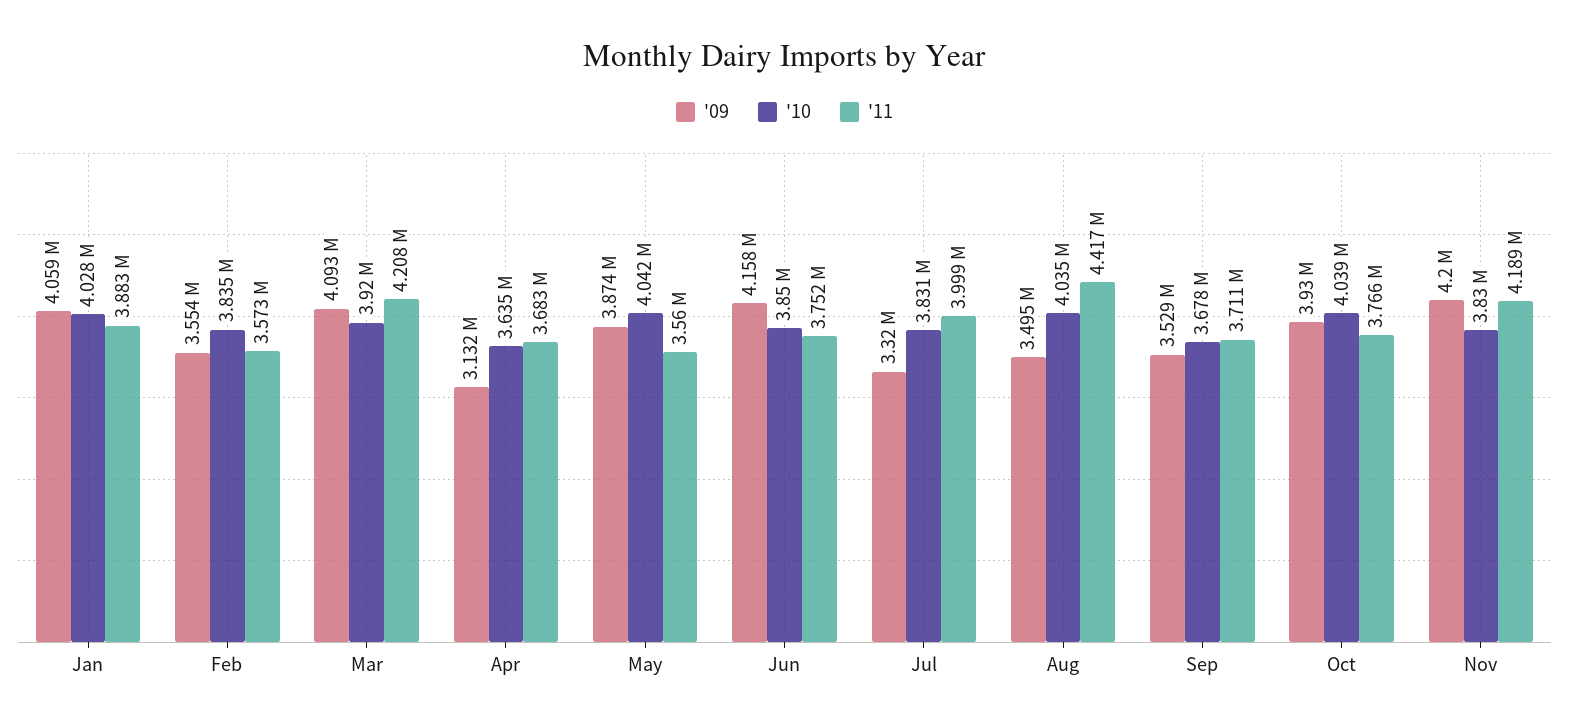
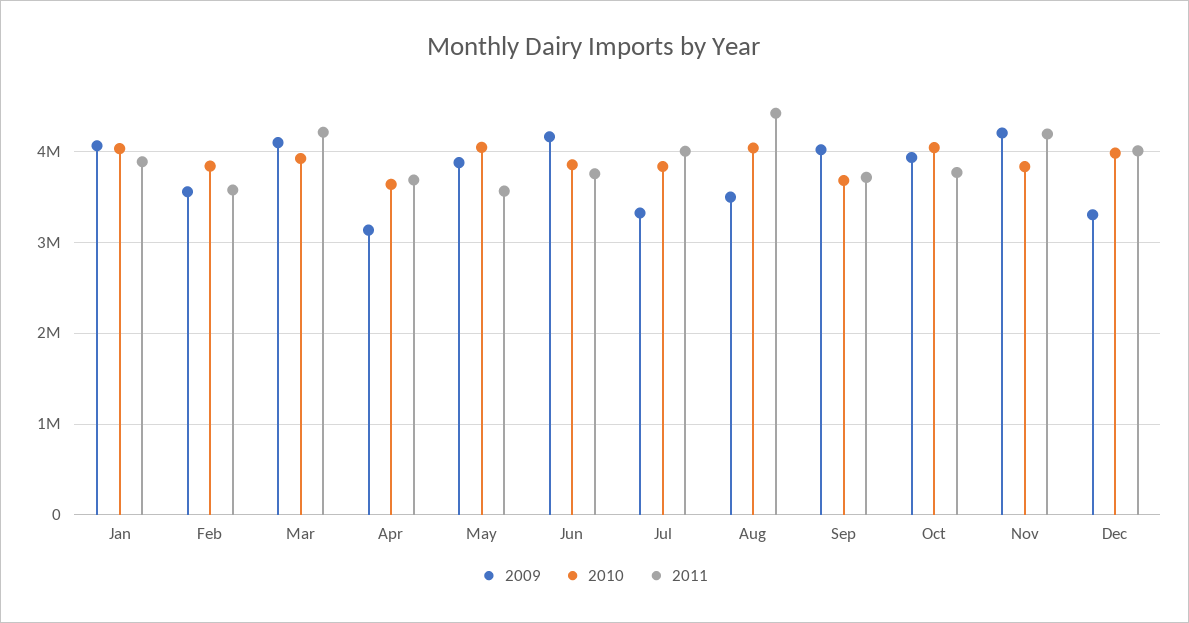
'09, Sep: 3529000 -> 4000000
'09, Dec: none -> 3300000
'10, Dec: none -> 4000000
'11, Dec: none -> 4000000

